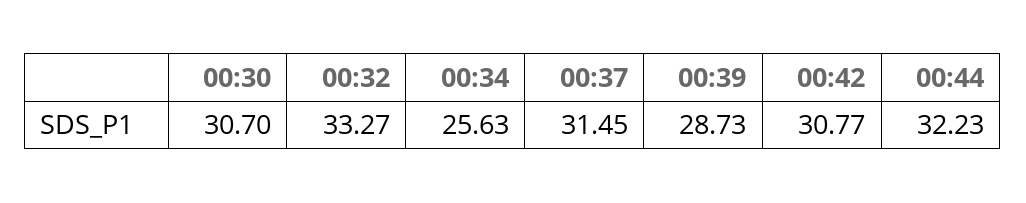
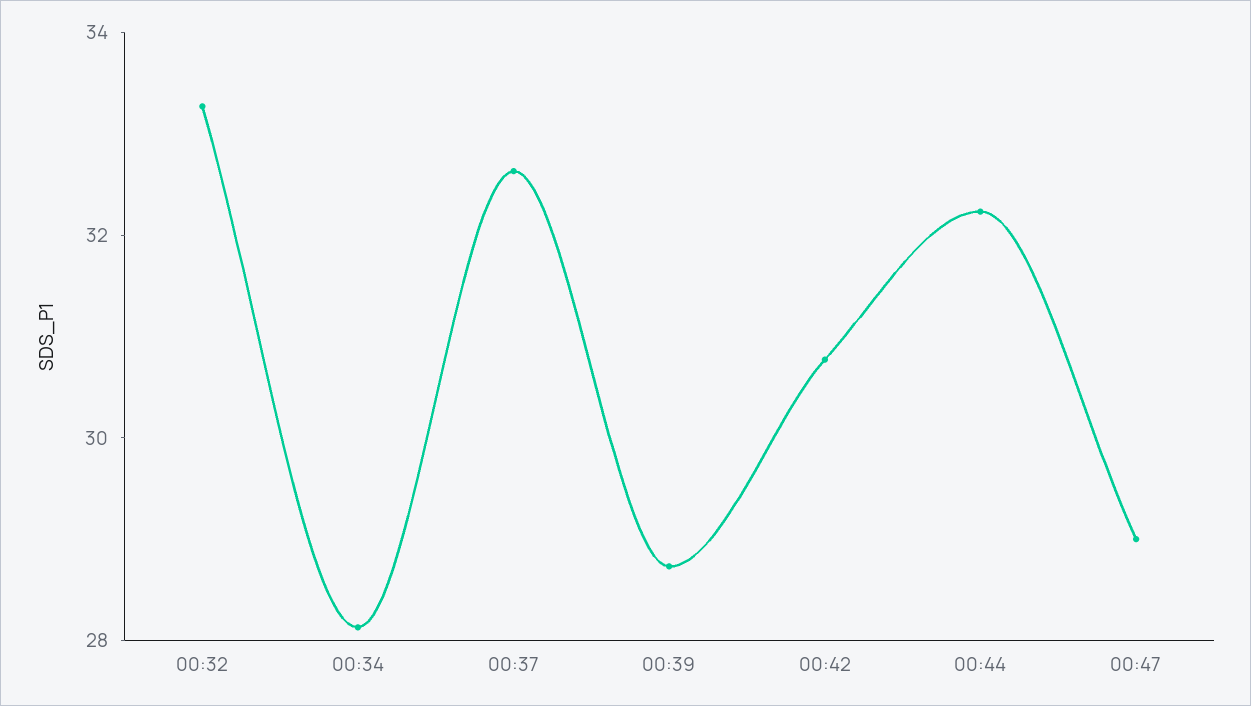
00:30: 30.7 -> none
00:34: 25.63 -> 28
00:37: 31.45 -> 32.5
00:47: none -> 29

